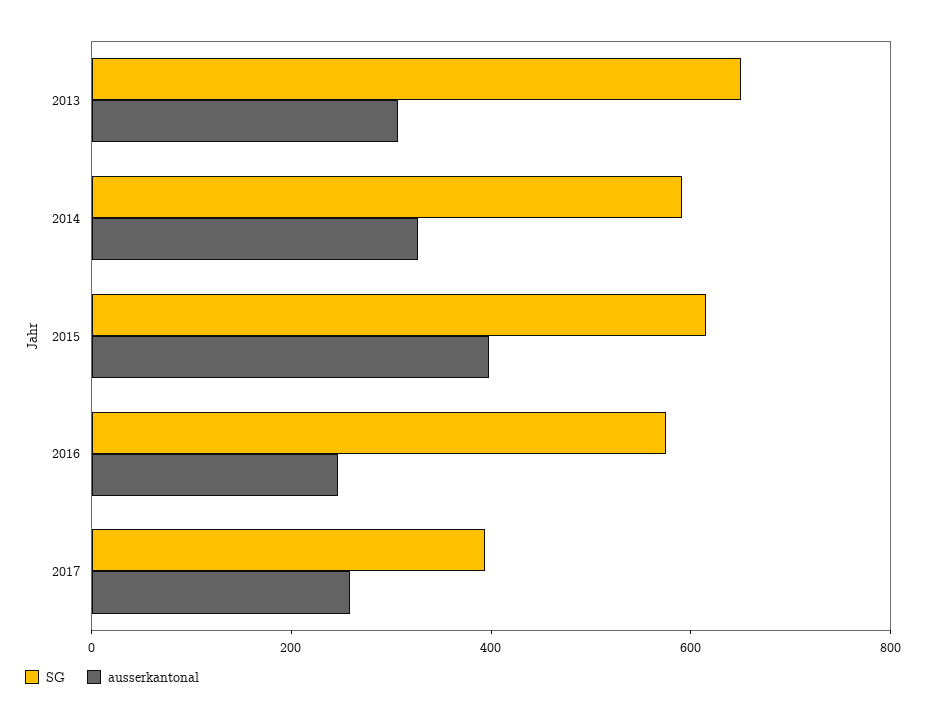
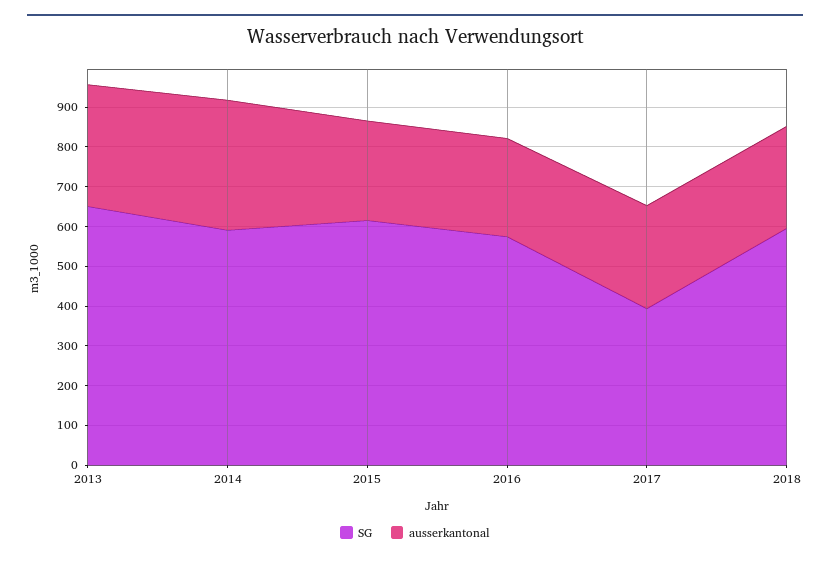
ausserkantonal, 2015: 400 -> 250
SG, 2018: none -> 600
ausserkantonal, 2018: none -> 250

